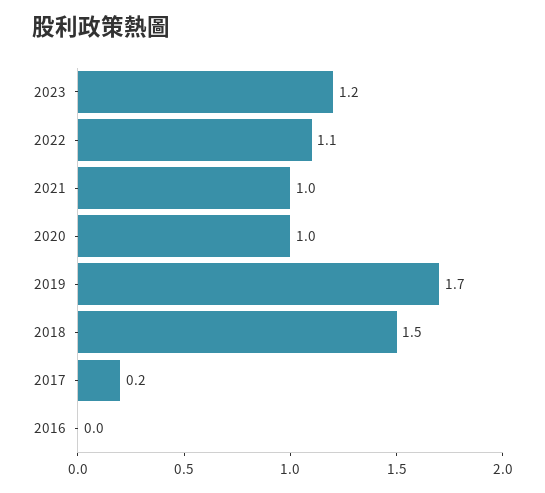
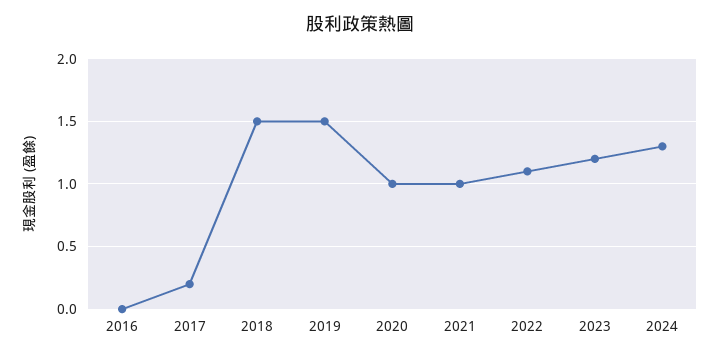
2019: 1.7 -> 1.5
2024: none -> 1.3

